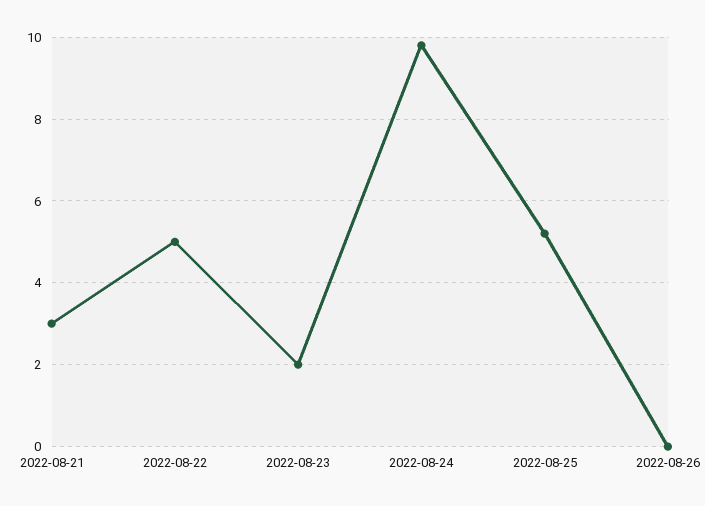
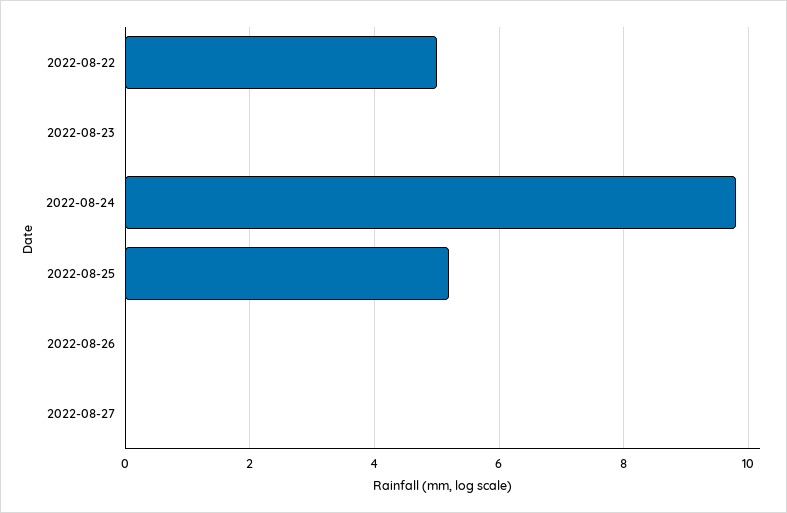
2022-08-21: 3 -> none
2022-08-23: 2 -> 0
2022-08-27: none -> 0

